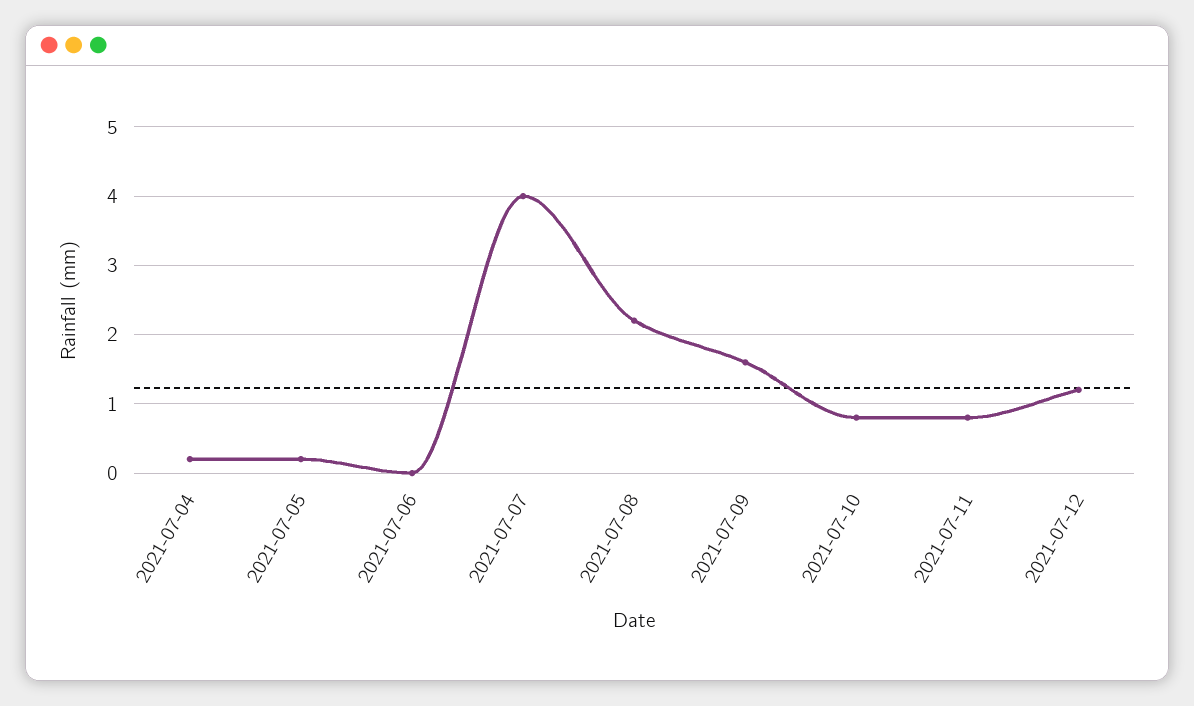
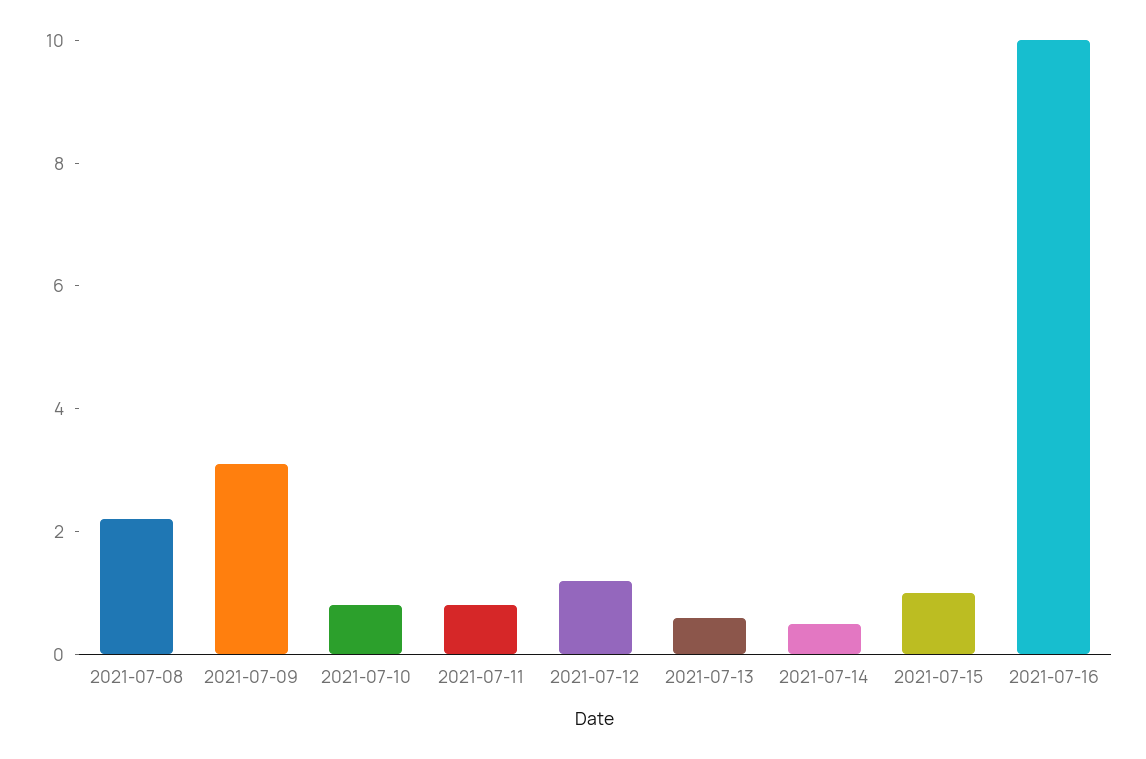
2021-07-04: 0.2 -> none
2021-07-05: 0.2 -> none
2021-07-06: 0 -> none
2021-07-07: 4 -> none
2021-07-09: 1.6 -> 3
2021-07-13: none -> 0.5
2021-07-14: none -> 0.5
2021-07-15: none -> 1
2021-07-16: none -> 10

